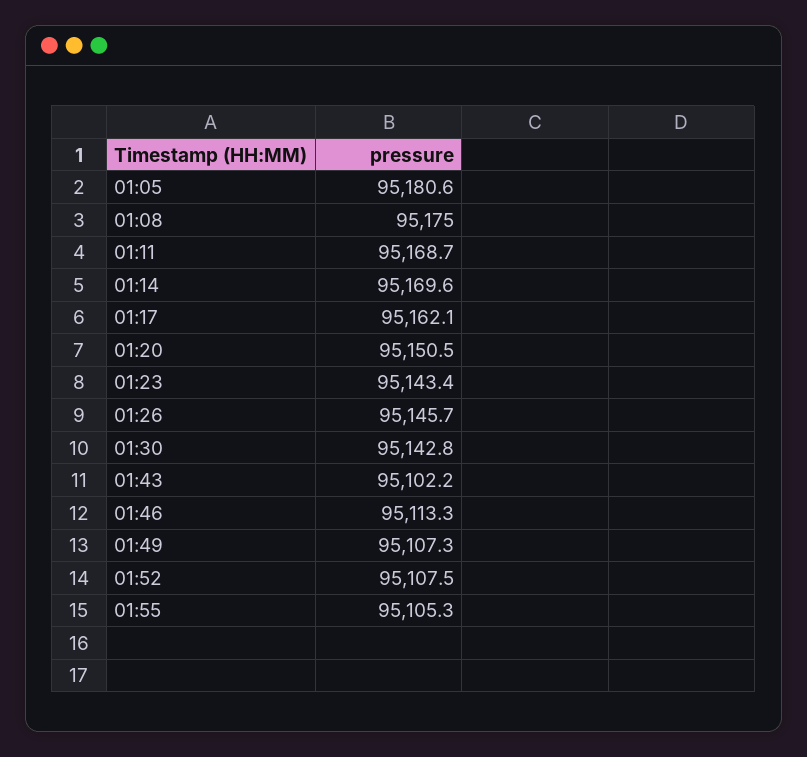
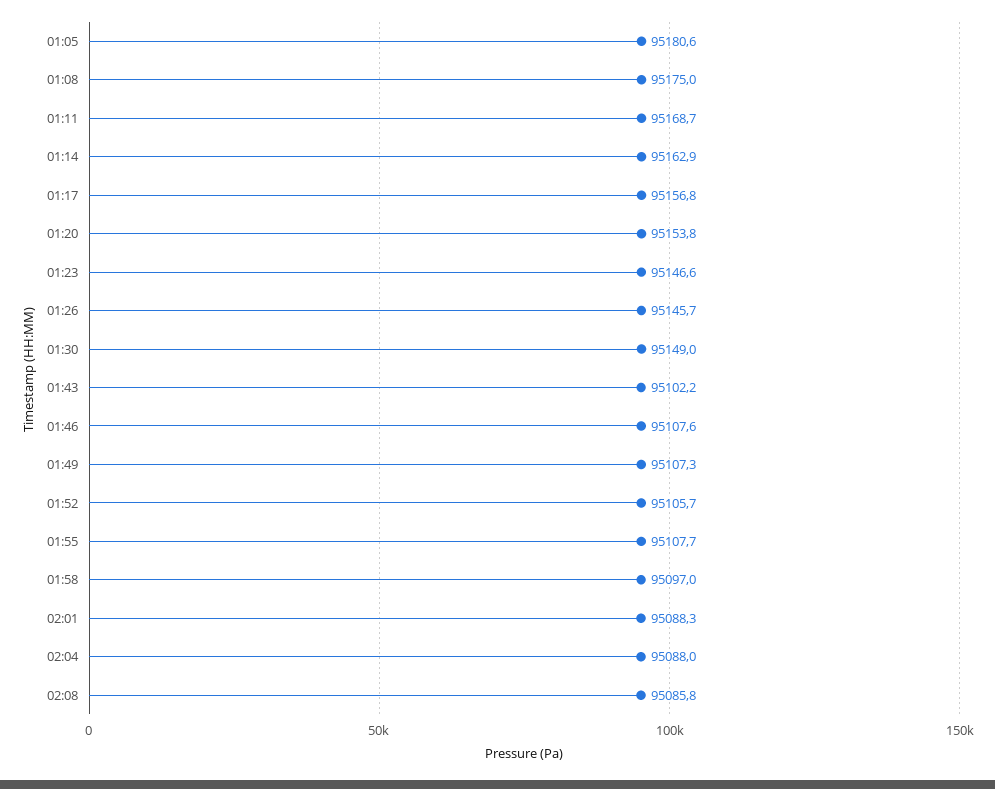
01:14: 95169.6 -> 95162.9
01:17: 95162.1 -> 95156.8
01:20: 95150.5 -> 95153.8
01:23: 95143.4 -> 95146.6
01:30: 95142.8 -> 95149
01:46: 95113.3 -> 95107.6
01:52: 95107.5 -> 95105.7
01:55: 95105.3 -> 95107.7
01:58: none -> 95097
02:01: none -> 95088.3
02:04: none -> 95088
02:08: none -> 95085.8

